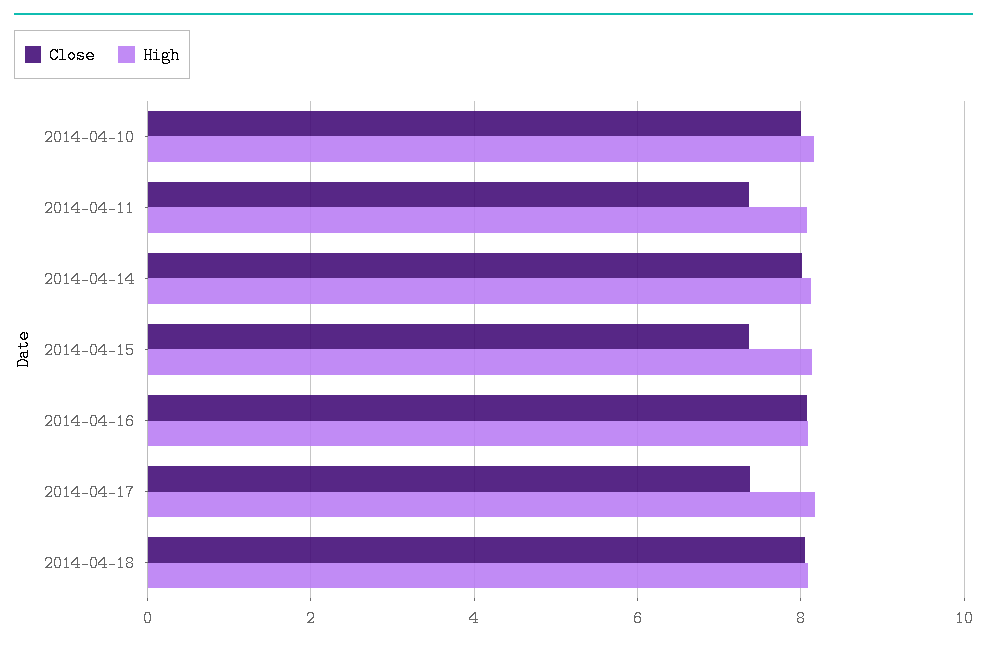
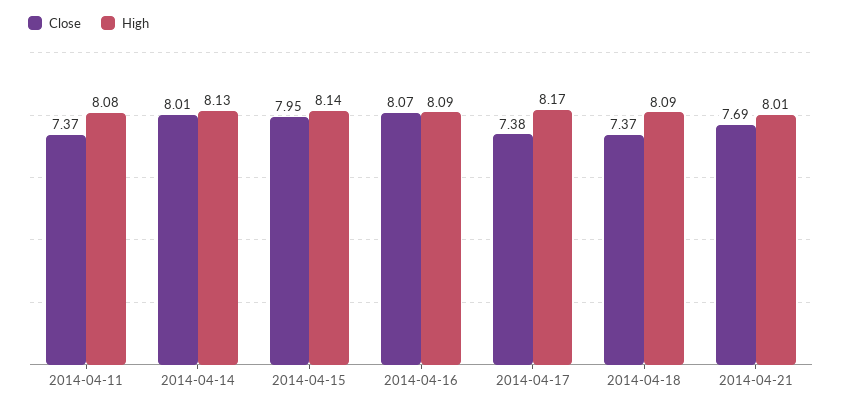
Close, 2014-04-10: 8 -> none
High, 2014-04-10: 8.2 -> none
Close, 2014-04-15: 7.4 -> 7.95
Close, 2014-04-18: 8 -> 7.37
Close, 2014-04-21: none -> 7.69
High, 2014-04-21: none -> 8.01

